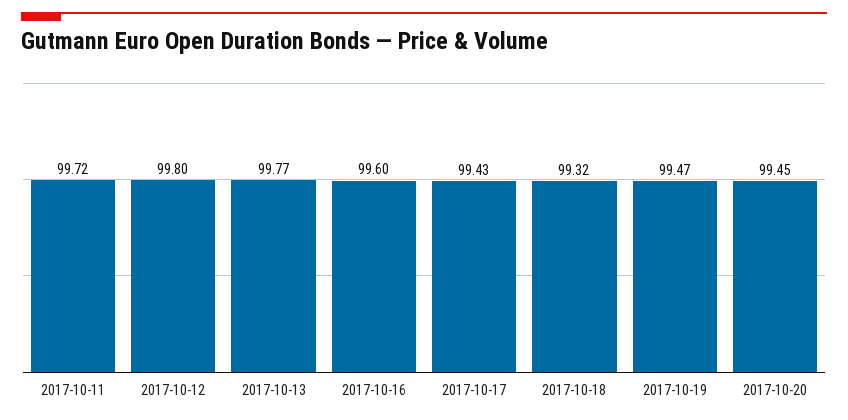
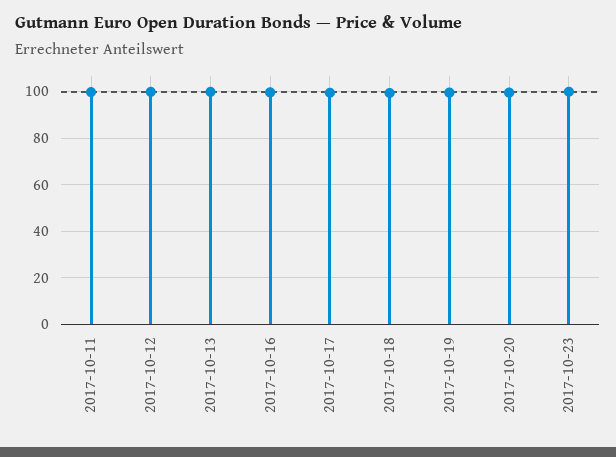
2017-10-23: none -> 100

